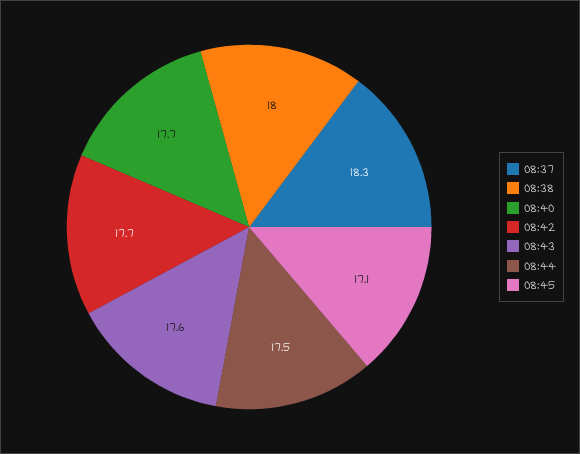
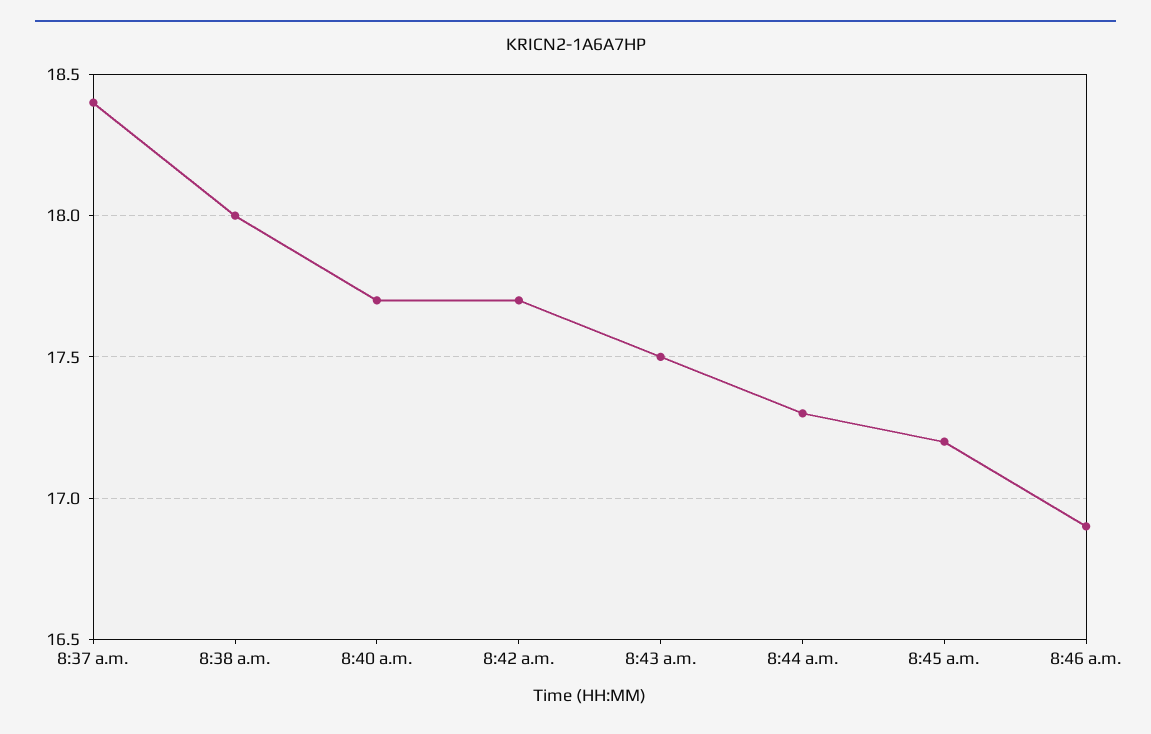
08:37: 18.3 -> 18.4
08:43: 17.6 -> 17.5
08:44: 17.5 -> 17.3
08:45: 17.1 -> 17.2
8:46 a.m.: none -> 16.9

